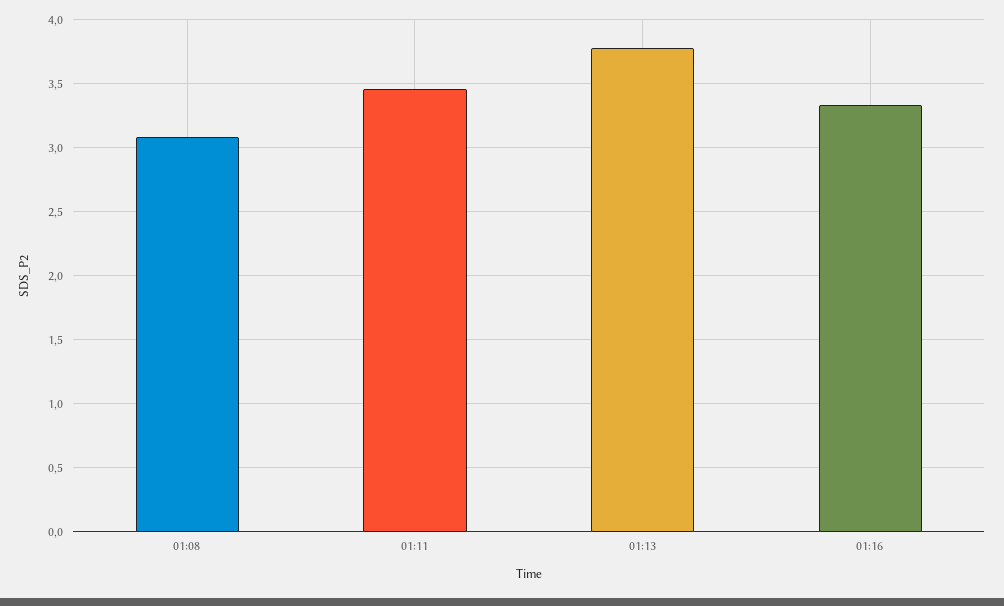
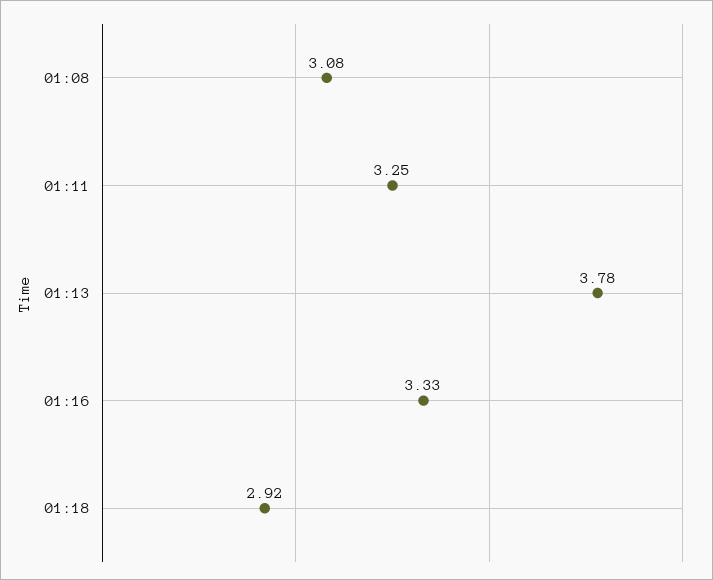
01:11: 3.45 -> 3.25
01:18: none -> 2.92

